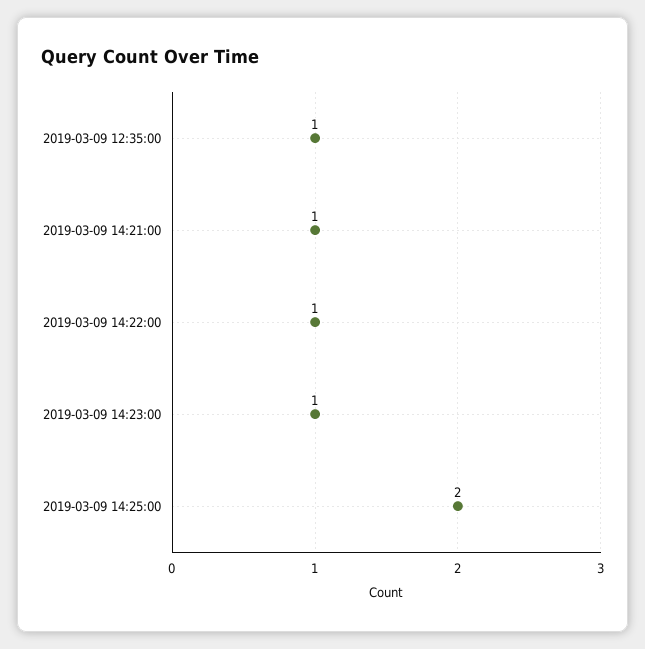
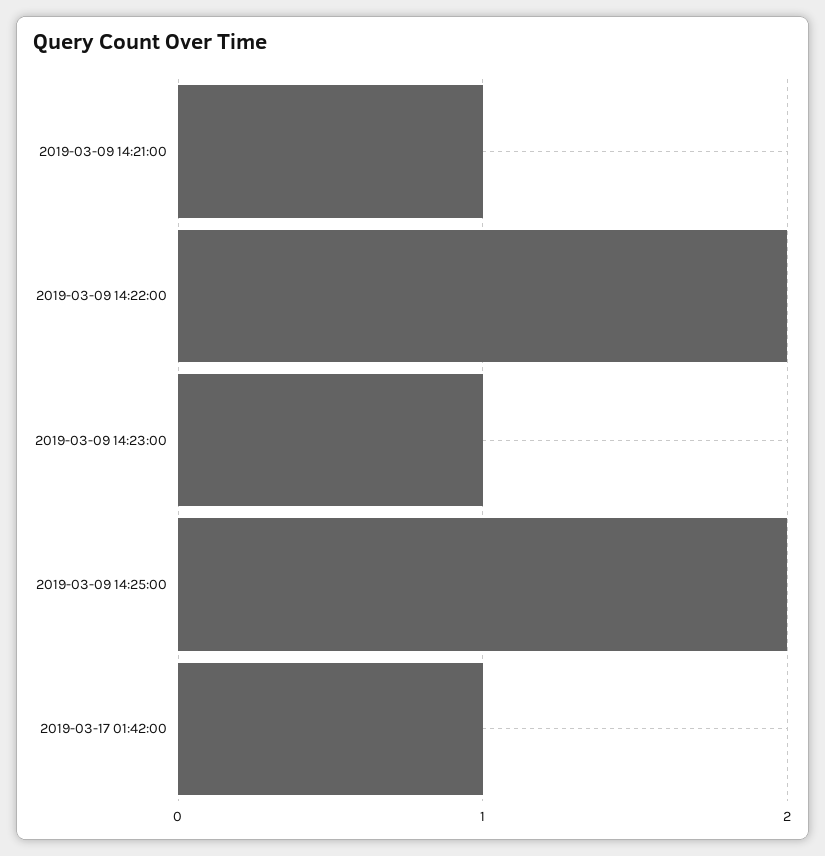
2019-03-09 12:35:00: 1 -> none
2019-03-09 14:22:00: 1 -> 2
2019-03-17 01:42:00: none -> 1

